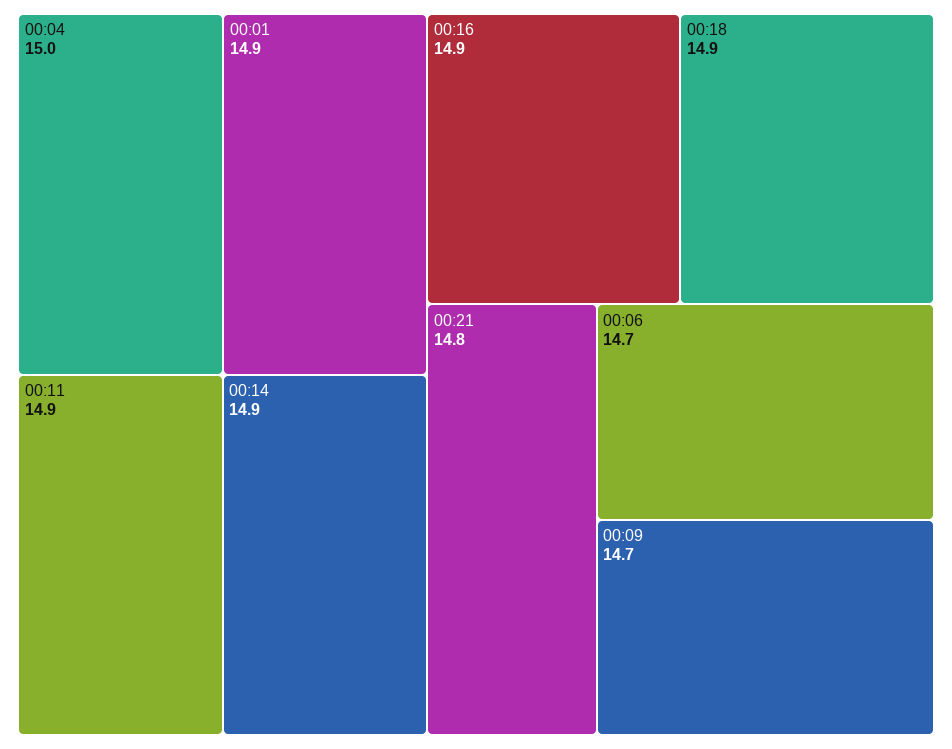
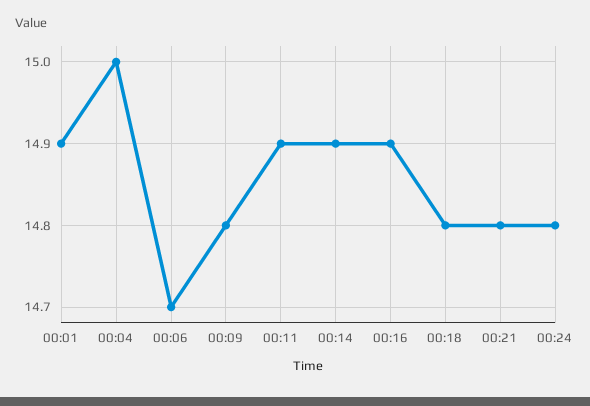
00:18: 14.9 -> 14.8
00:09: 14.7 -> 14.8
00:24: none -> 14.8

